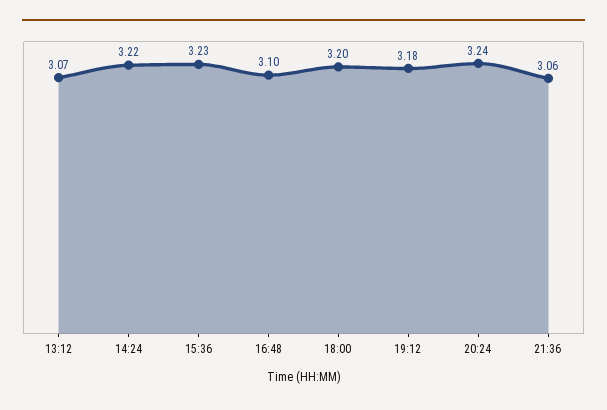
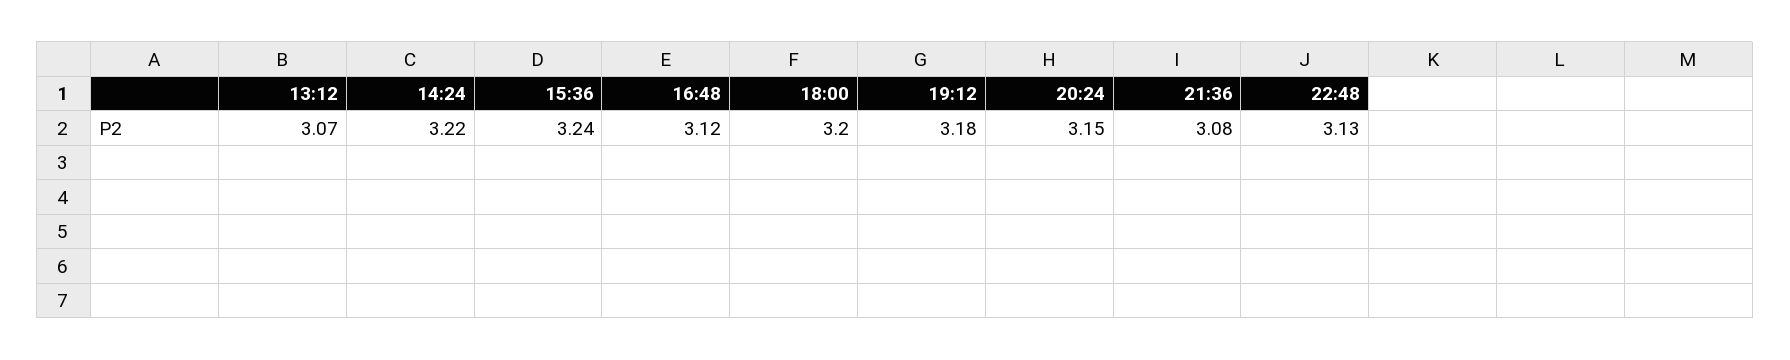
15:36: 3.23 -> 3.24
16:48: 3.1 -> 3.12
20:24: 3.24 -> 3.15
21:36: 3.06 -> 3.08
22:48: none -> 3.13

